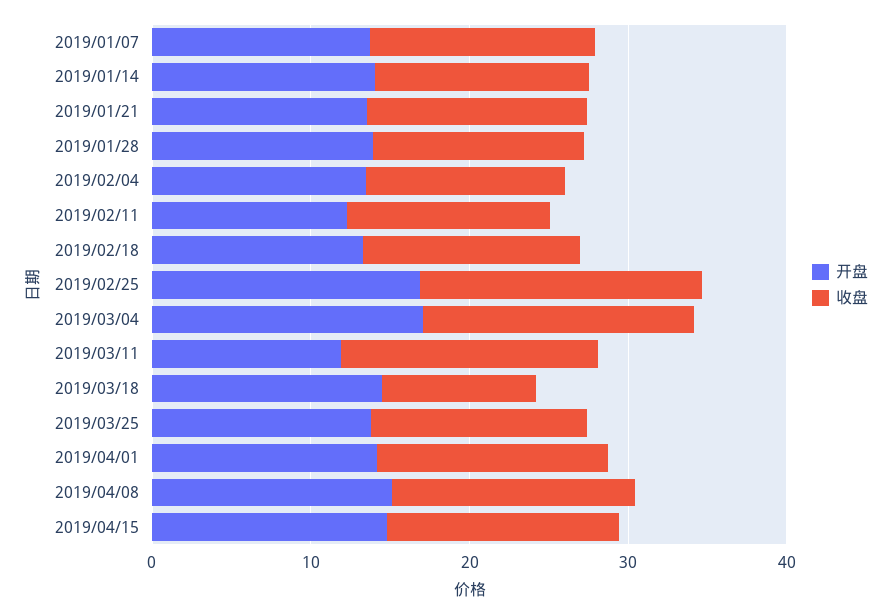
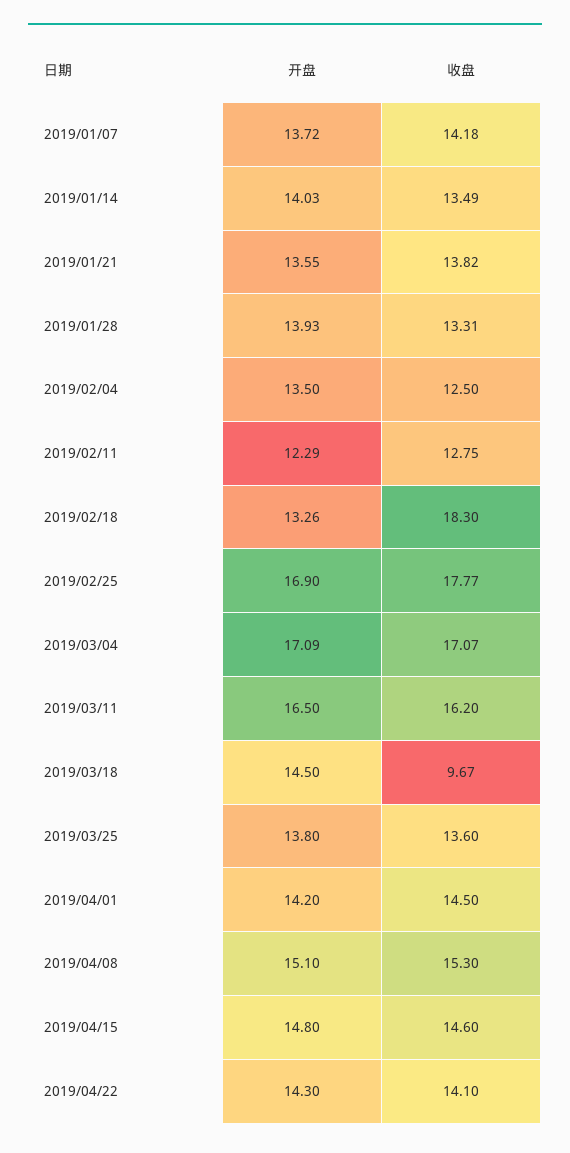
收盘, 2019/02/18: 14 -> 18.3
开盘, 2019/03/11: 12 -> 16.5
开盘, 2019/04/22: none -> 14.3
收盘, 2019/04/22: none -> 14.1

